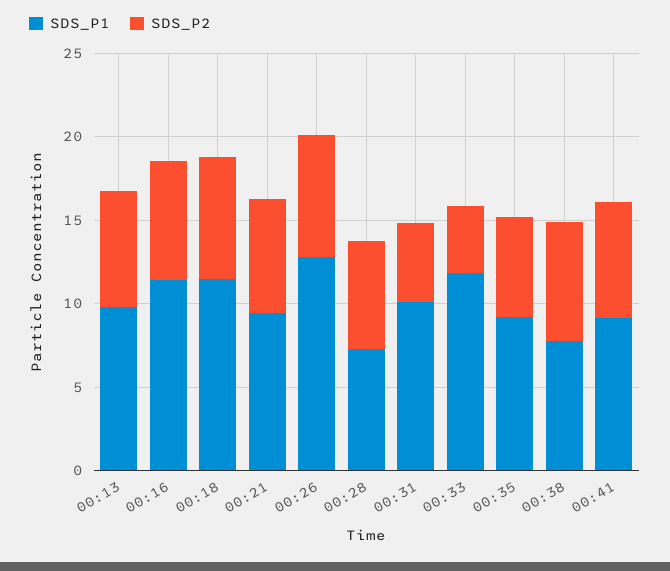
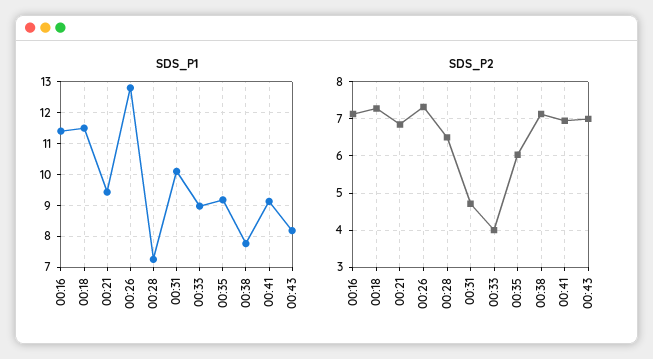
SDS_P1, 00:13: 10 -> none
SDS_P2, 00:13: 7 -> none
SDS_P1, 00:33: 12 -> 9
SDS_P1, 00:43: none -> 8.2
SDS_P2, 00:43: none -> 7

